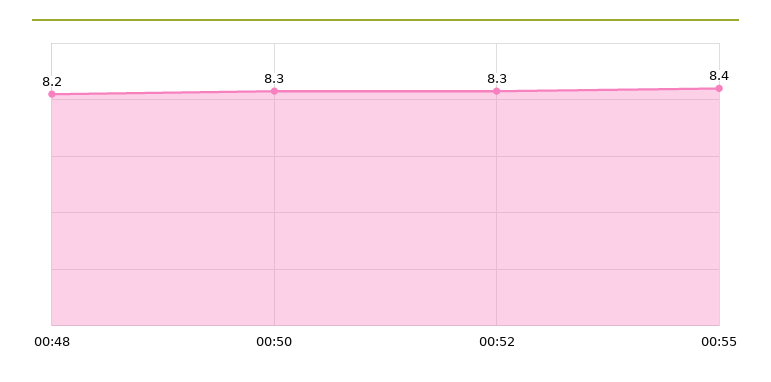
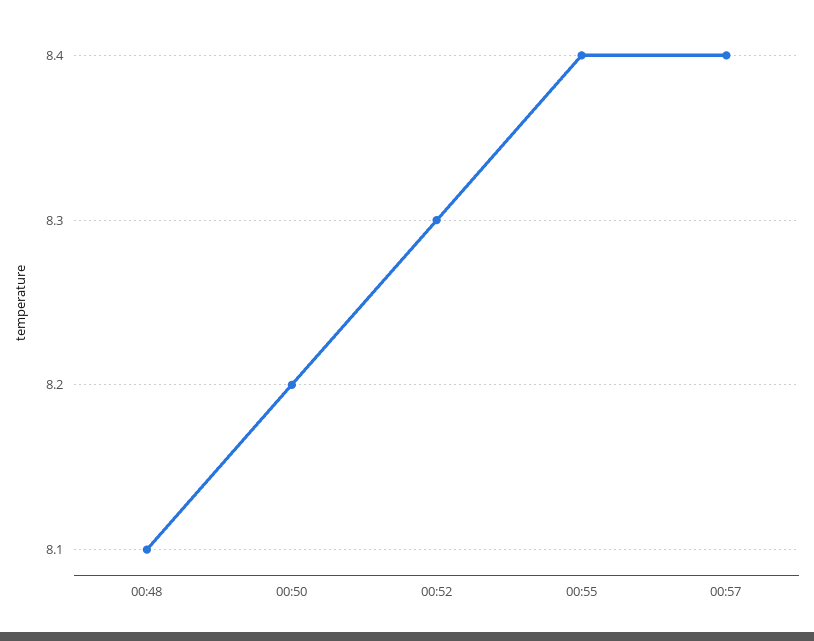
00:48: 8.2 -> 8.1
00:50: 8.3 -> 8.2
00:57: none -> 8.4

